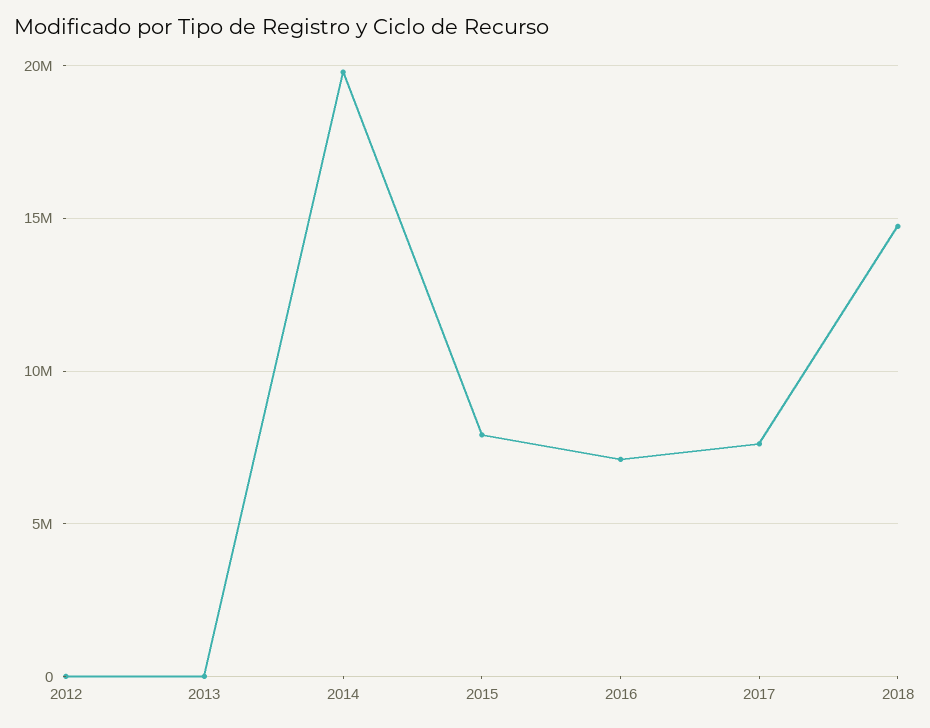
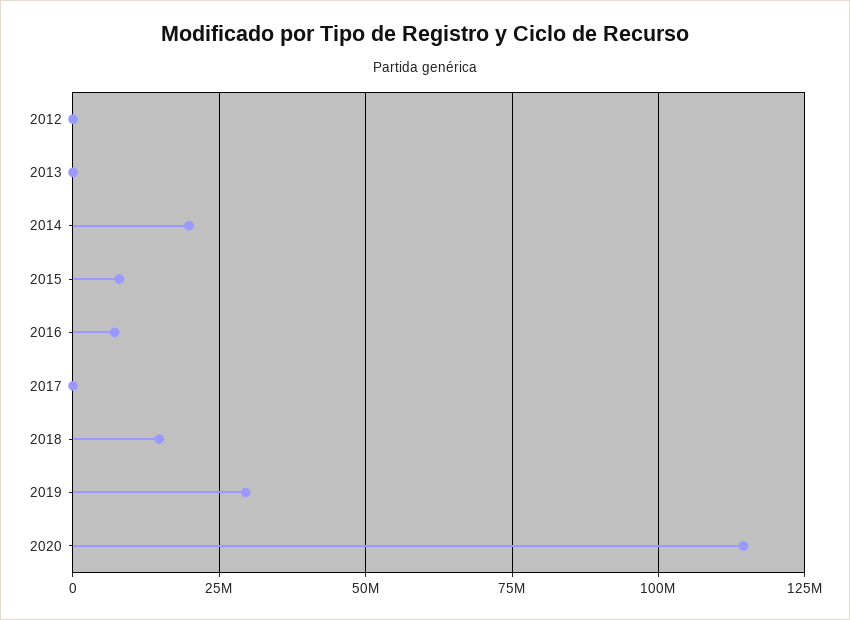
2017: 7500000 -> 0
2019: none -> 30000000
2020: none -> 115000000

